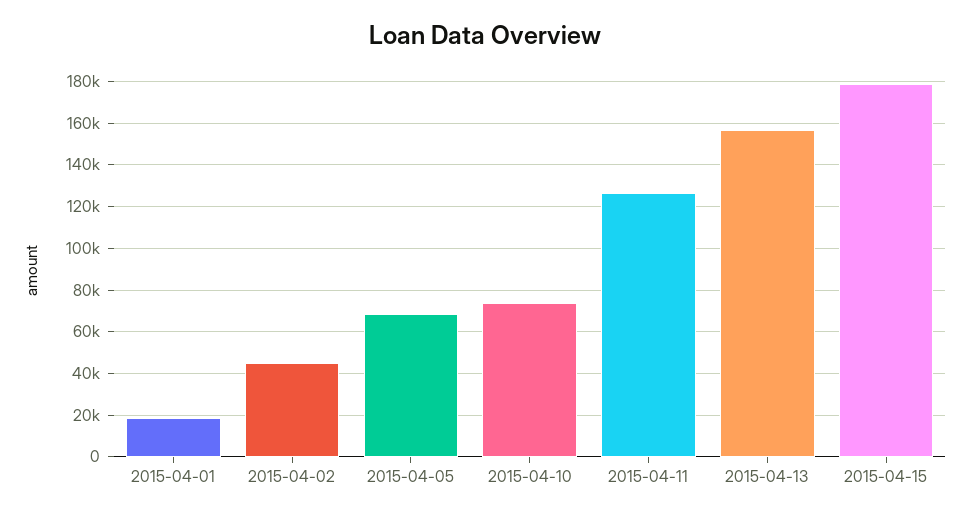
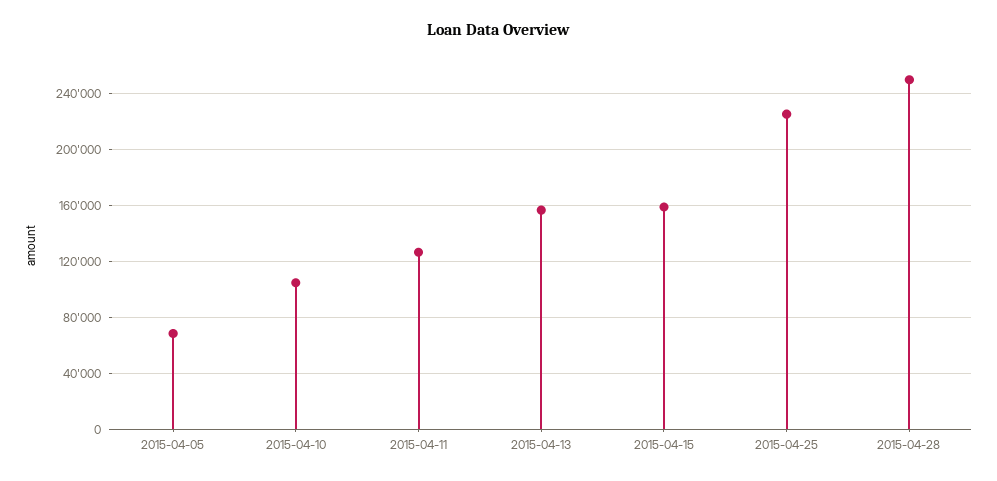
2015-04-01: 20000 -> none
2015-04-02: 45000 -> none
2015-04-10: 75000 -> 105000
2015-04-15: 180000 -> 160000
2015-04-25: none -> 225000
2015-04-28: none -> 250000

